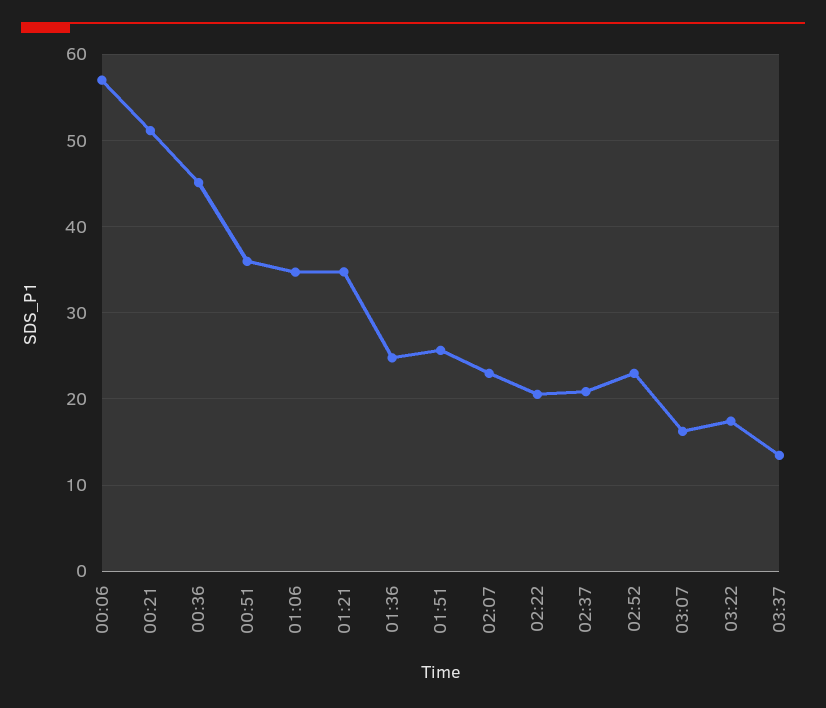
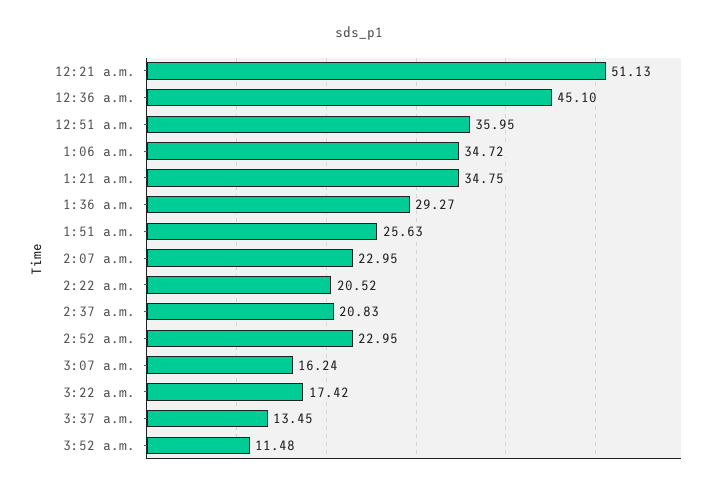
00:06: 57 -> none
01:36: 25 -> 29.27
3:52 a.m.: none -> 11.48

